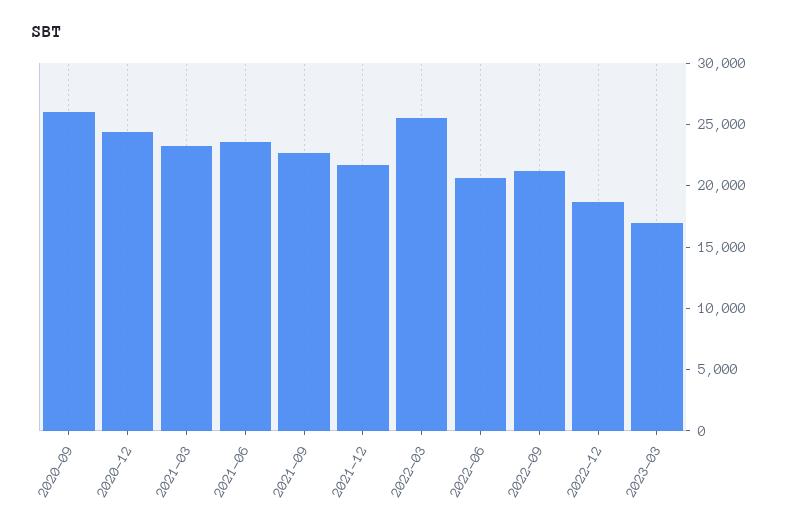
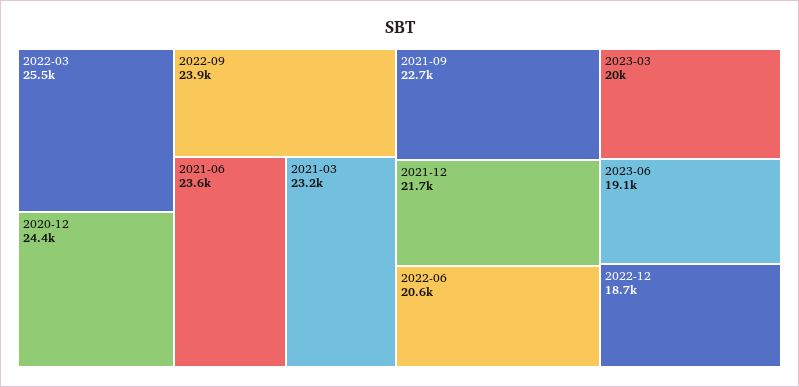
2020-09: 26000 -> none
2022-09: 21000 -> 23900
2023-03: 17000 -> 20000
2023-06: none -> 19100

